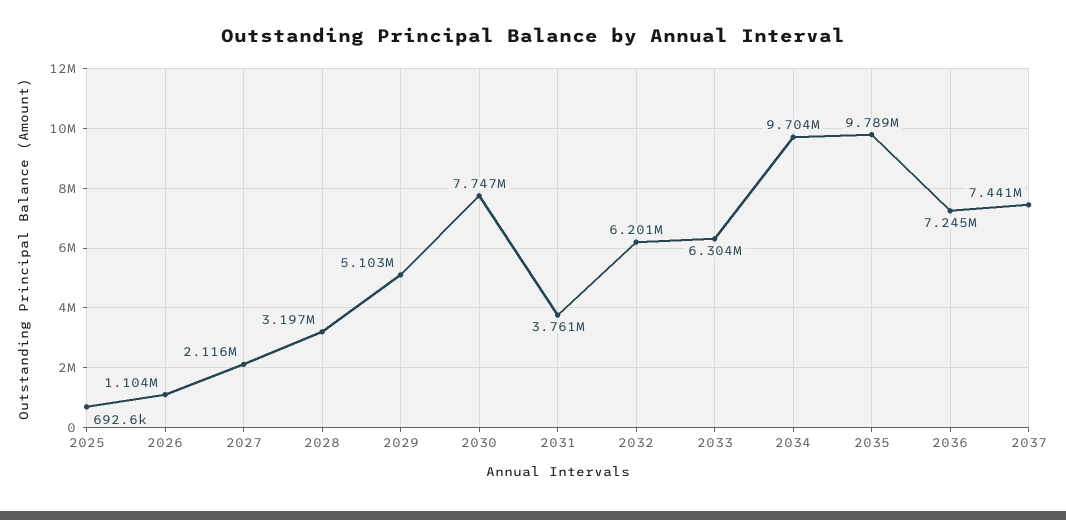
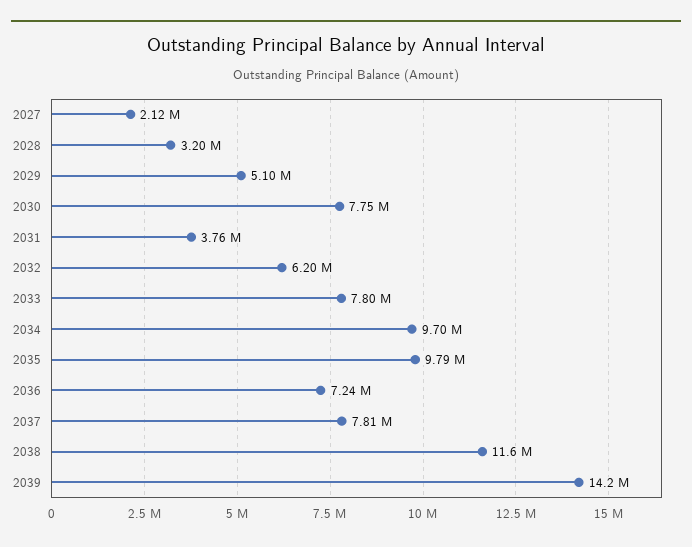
2025: 692600 -> none
2026: 1104000 -> none
2033: 6304000 -> 7800000
2037: 7441000 -> 7810000
2038: none -> 11600000
2039: none -> 14200000

